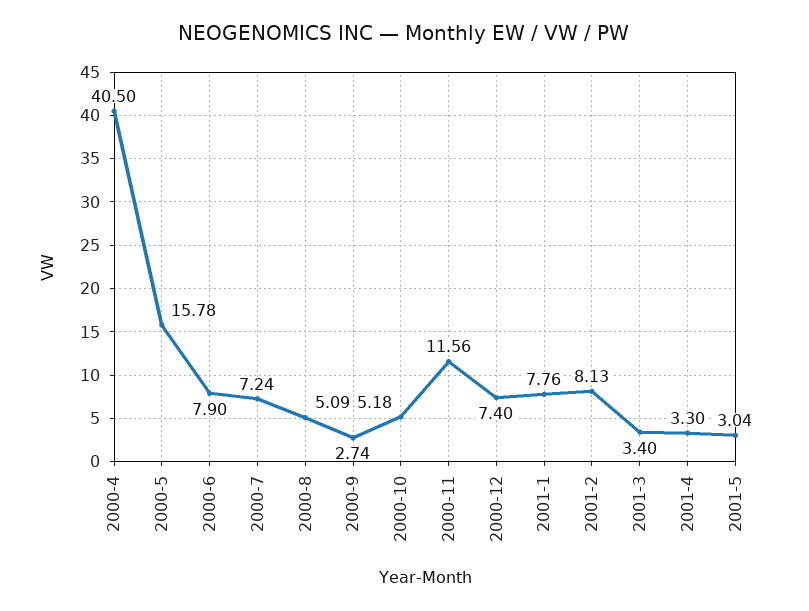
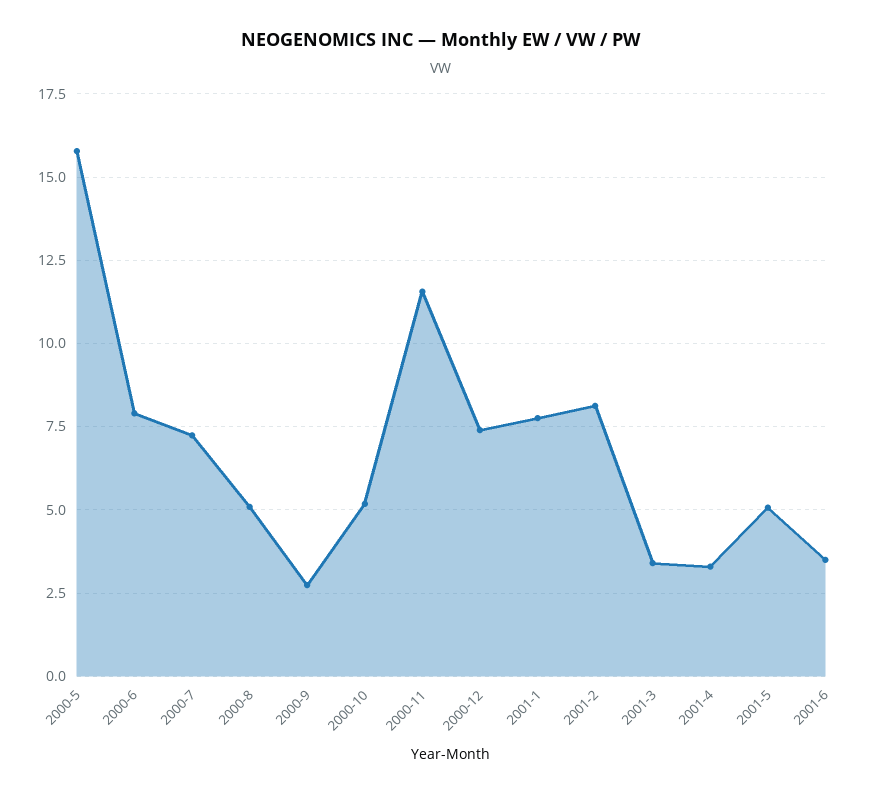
2000-4: 40.5 -> none
2001-5: 3.04 -> 5
2001-6: none -> 3.5

